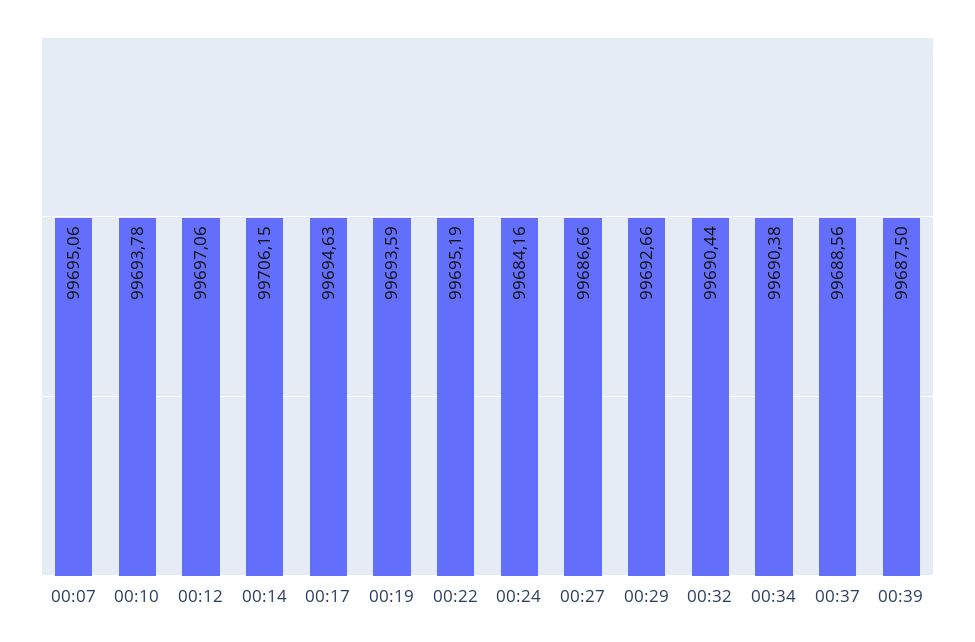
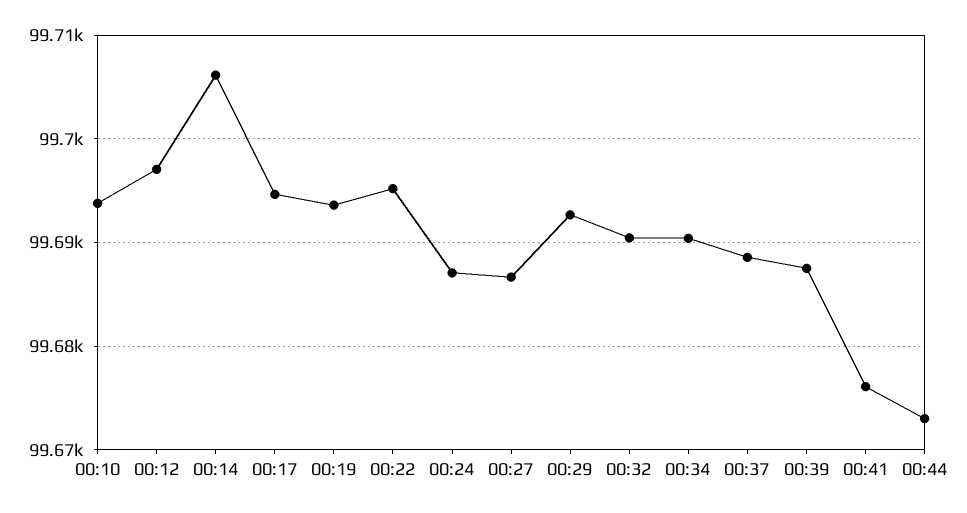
00:07: 99695.06 -> none
00:24: 99684.16 -> 99687
00:41: none -> 99676
00:44: none -> 99673

